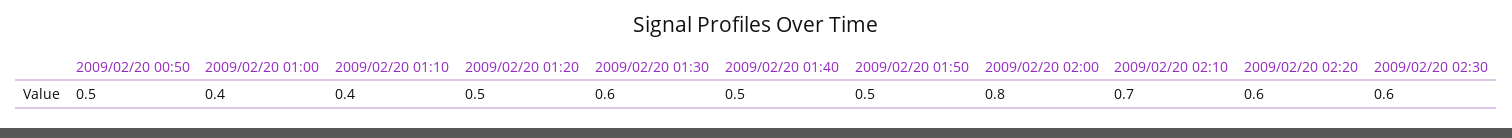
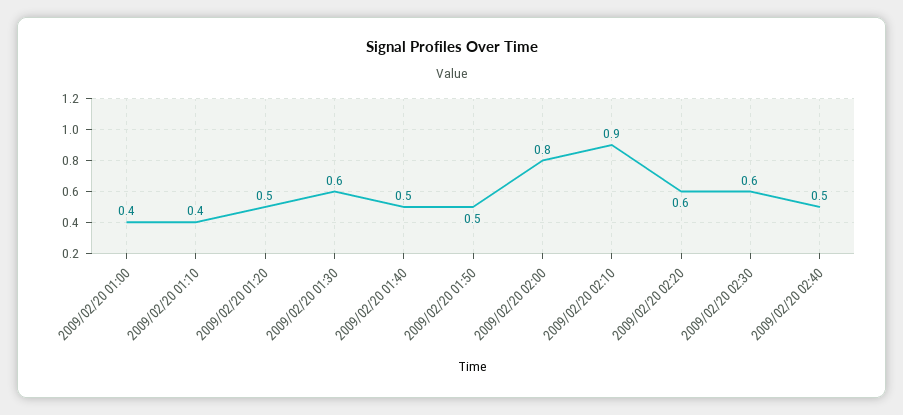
2009/02/20 00:50: 0.5 -> none
2009/02/20 02:10: 0.7 -> 0.9
2009/02/20 02:40: none -> 0.5

